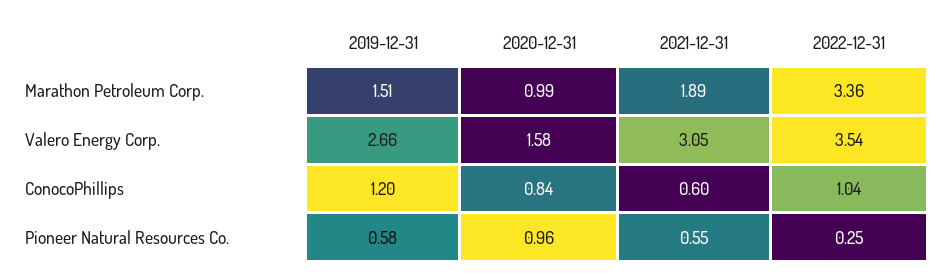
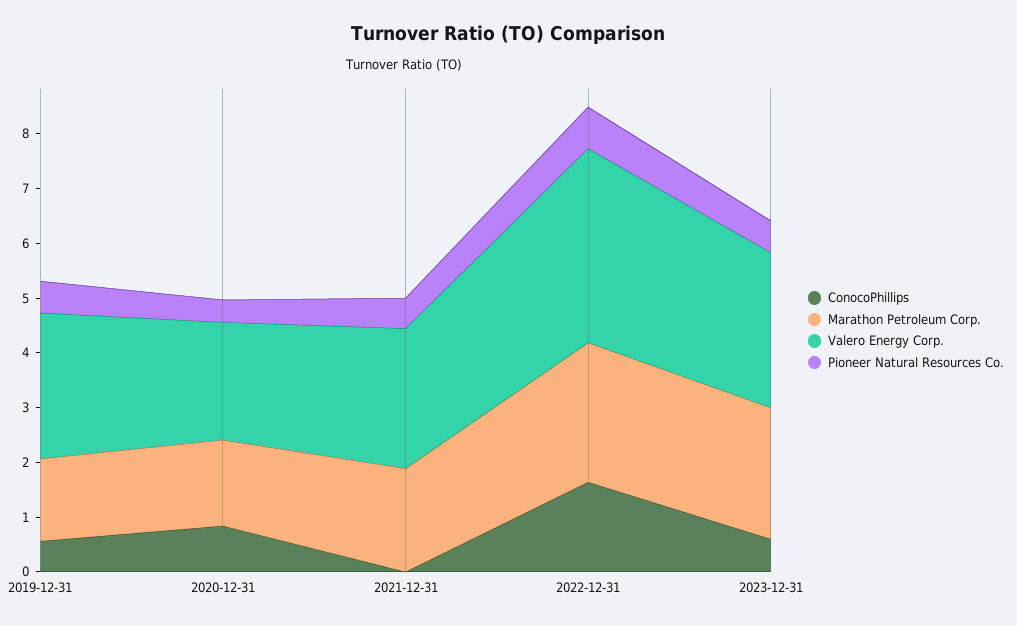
Marathon Petroleum Corp., 2020-12-31: 0.99 -> 1.6
Marathon Petroleum Corp., 2022-12-31: 3.36 -> 2.6
Valero Energy Corp., 2020-12-31: 1.58 -> 2.2
Valero Energy Corp., 2021-12-31: 3.05 -> 2.6
ConocoPhillips, 2019-12-31: 1.2 -> 0.6
ConocoPhillips, 2021-12-31: 0.6 -> 0
ConocoPhillips, 2022-12-31: 1.04 -> 1.6
Pioneer Natural Resources Co., 2020-12-31: 0.96 -> 0.4
Pioneer Natural Resources Co., 2022-12-31: 0.25 -> 0.8
ConocoPhillips, 2023-12-31: none -> 0.6
Marathon Petroleum Corp., 2023-12-31: none -> 2.4
Valero Energy Corp., 2023-12-31: none -> 2.8
Pioneer Natural Resources Co., 2023-12-31: none -> 0.6

